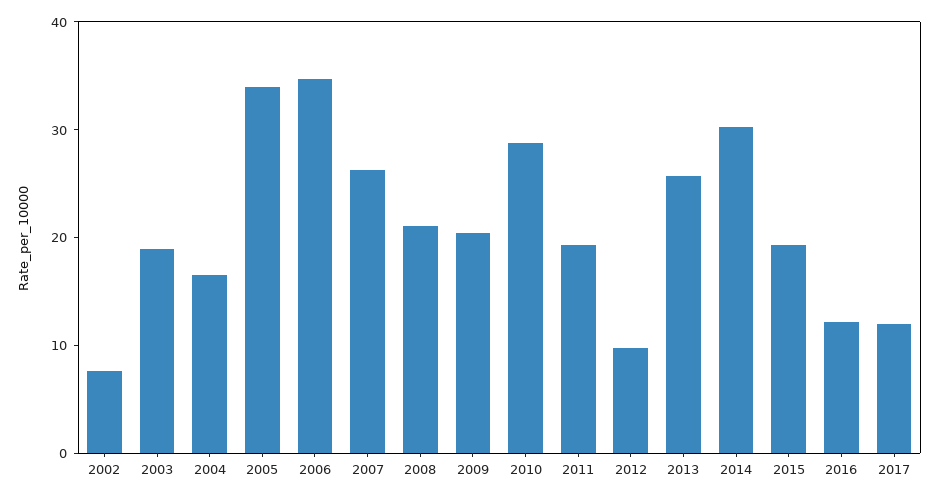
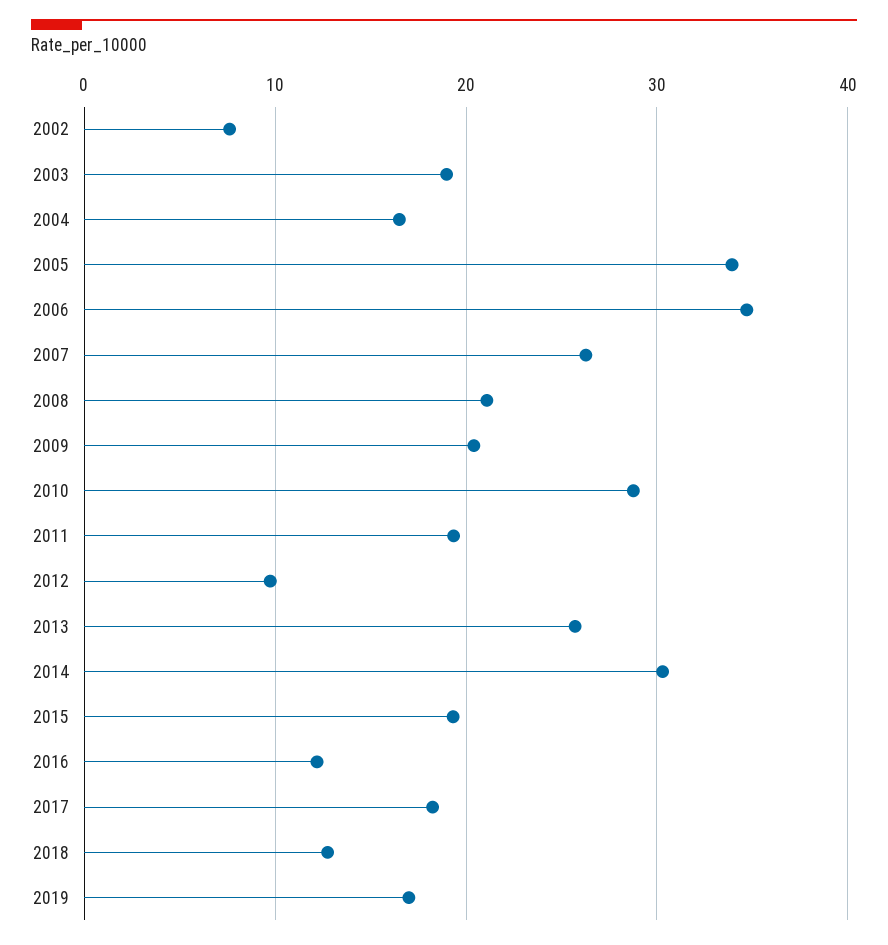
2017: 12 -> 18
2018: none -> 13
2019: none -> 17

